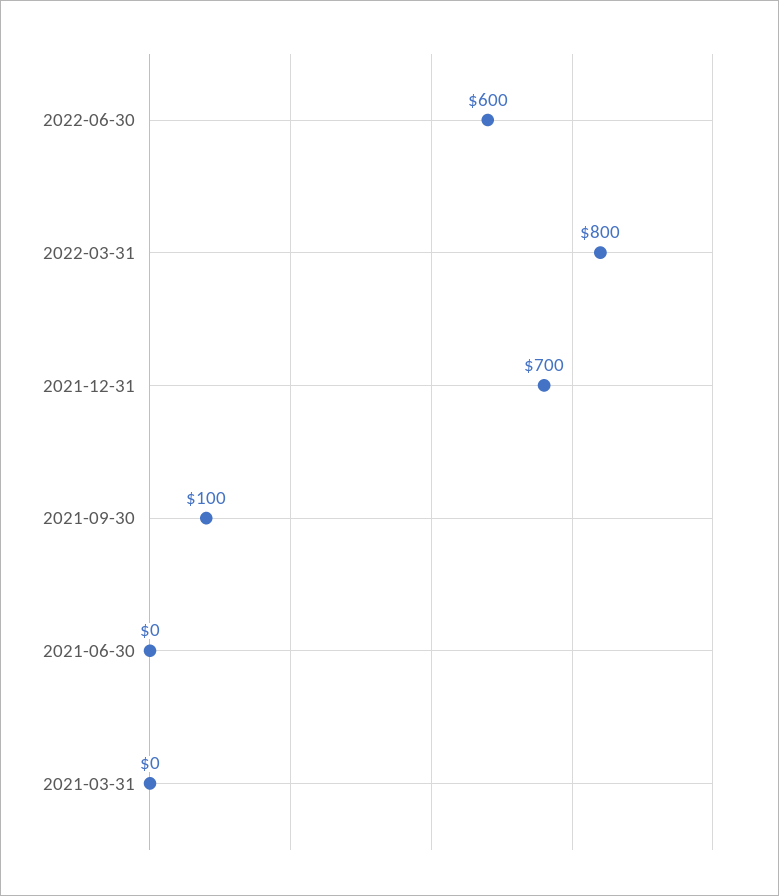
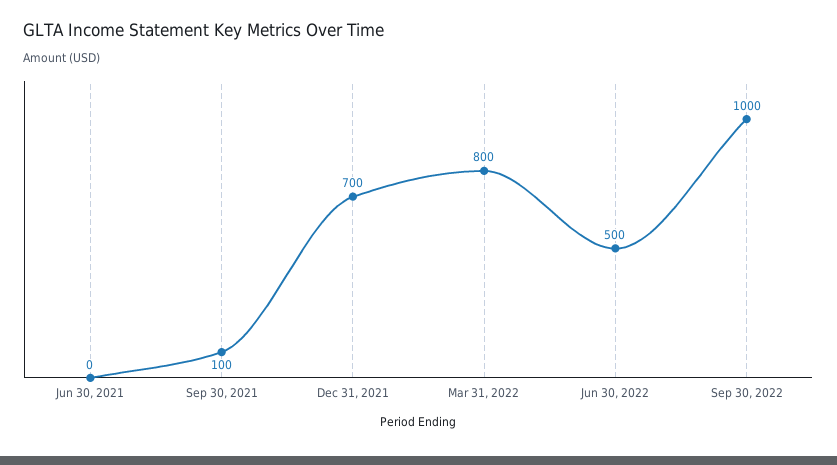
2022-06-30: 600 -> 500
2021-03-31: 0 -> none
Sep 30, 2022: none -> 1000

